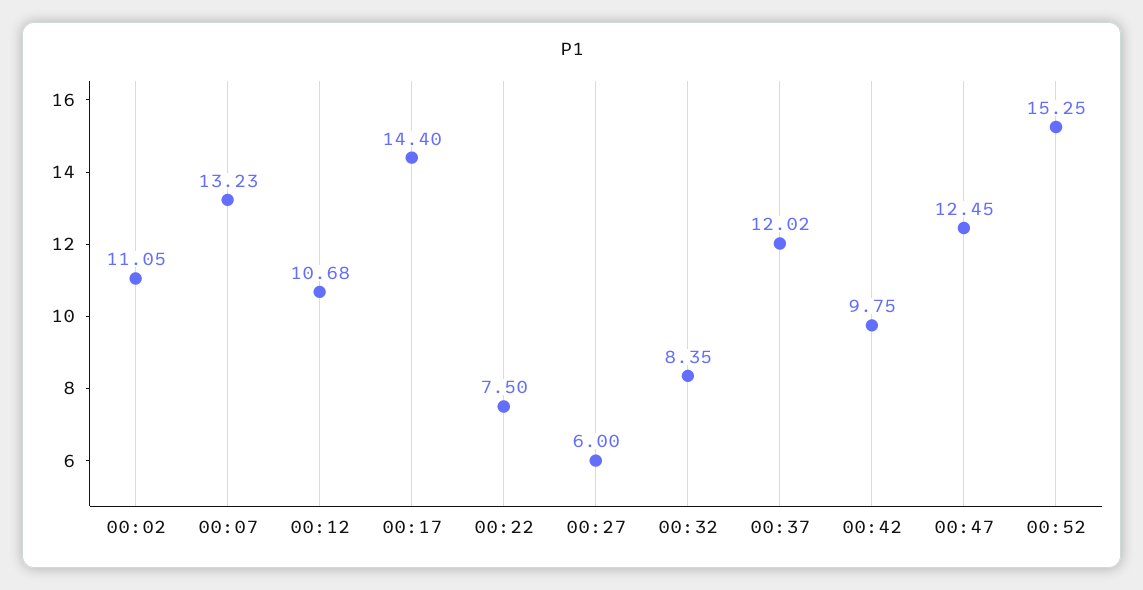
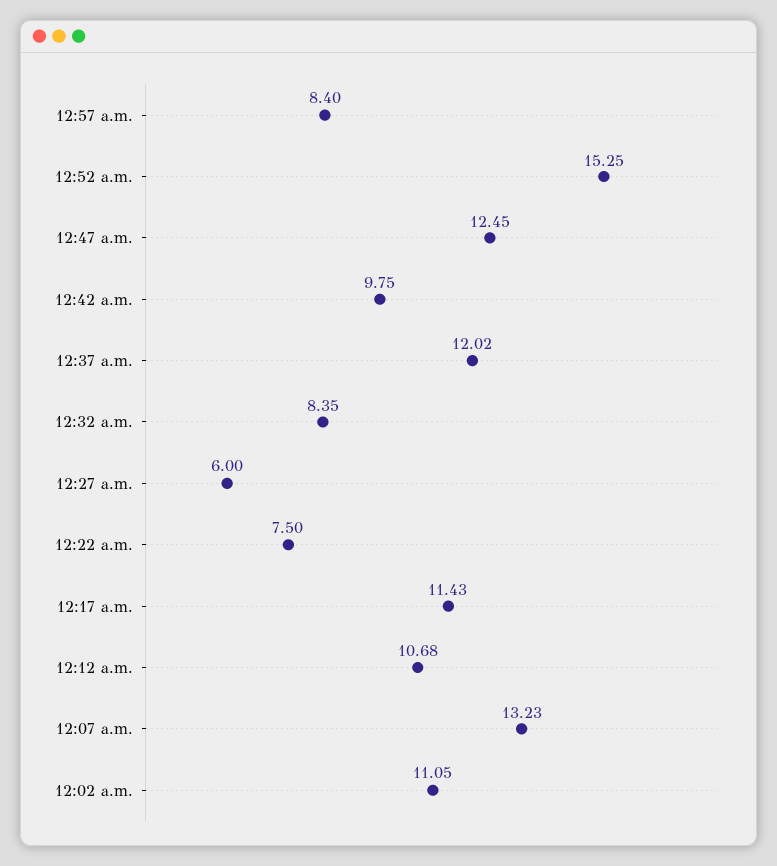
00:17: 14.4 -> 11.43
12:57 a.m.: none -> 8.4

